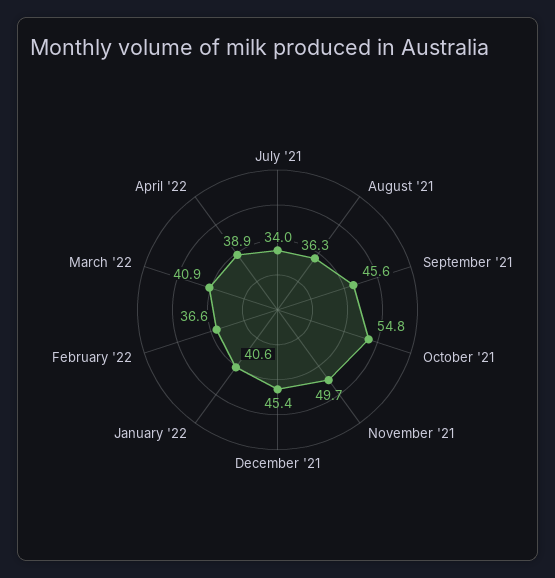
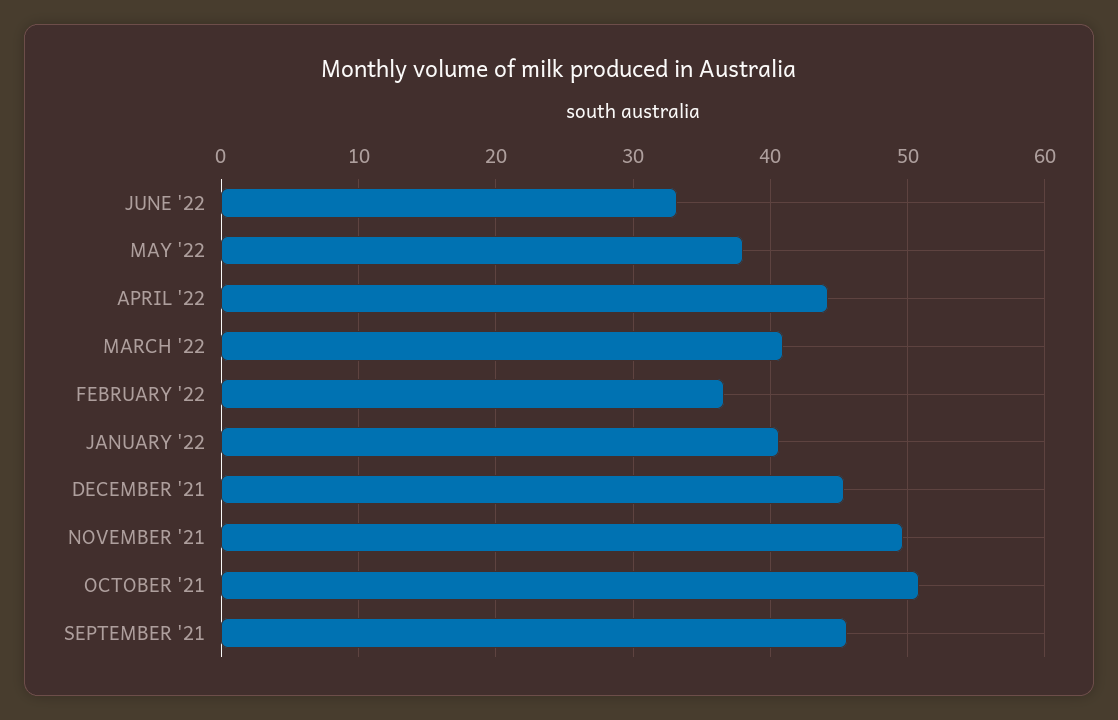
July '21: 34 -> none
August '21: 36.3 -> none
October '21: 54.8 -> 51
April '22: 38.9 -> 44
JUNE '22: none -> 33
MAY '22: none -> 38

